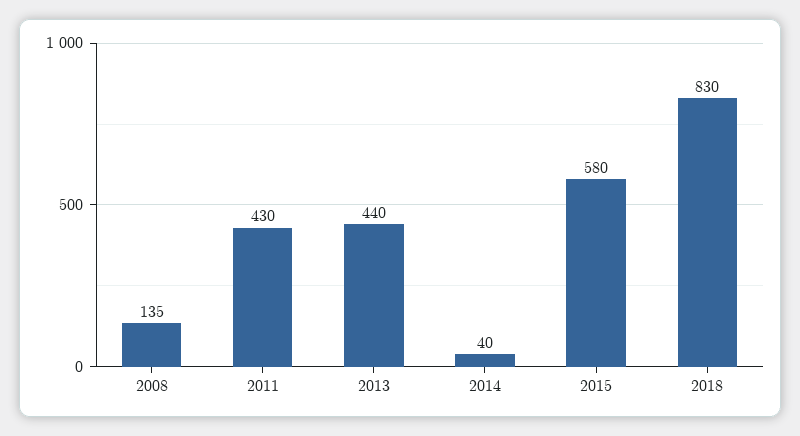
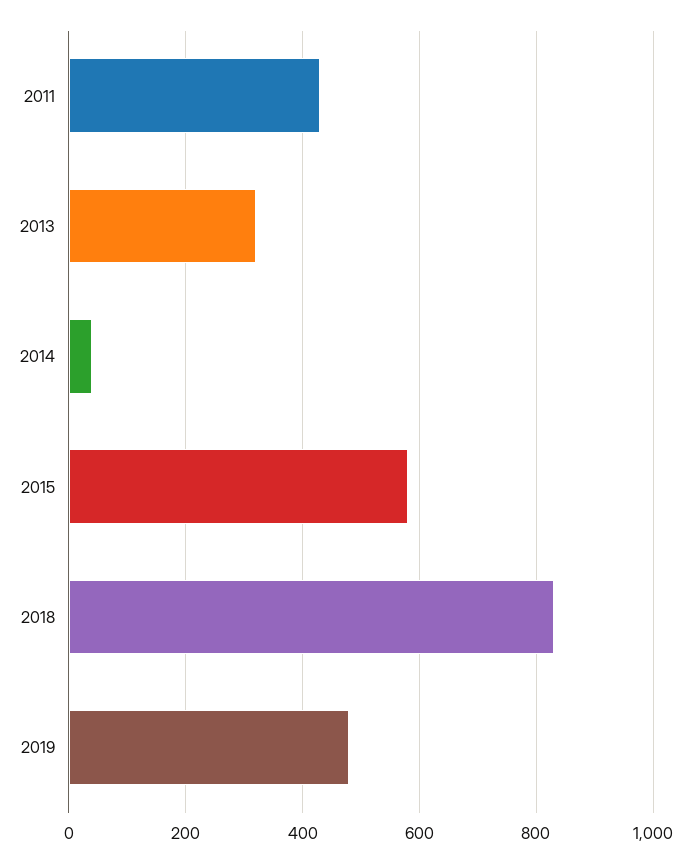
2008: 135 -> none
2013: 440 -> 320
2019: none -> 480

